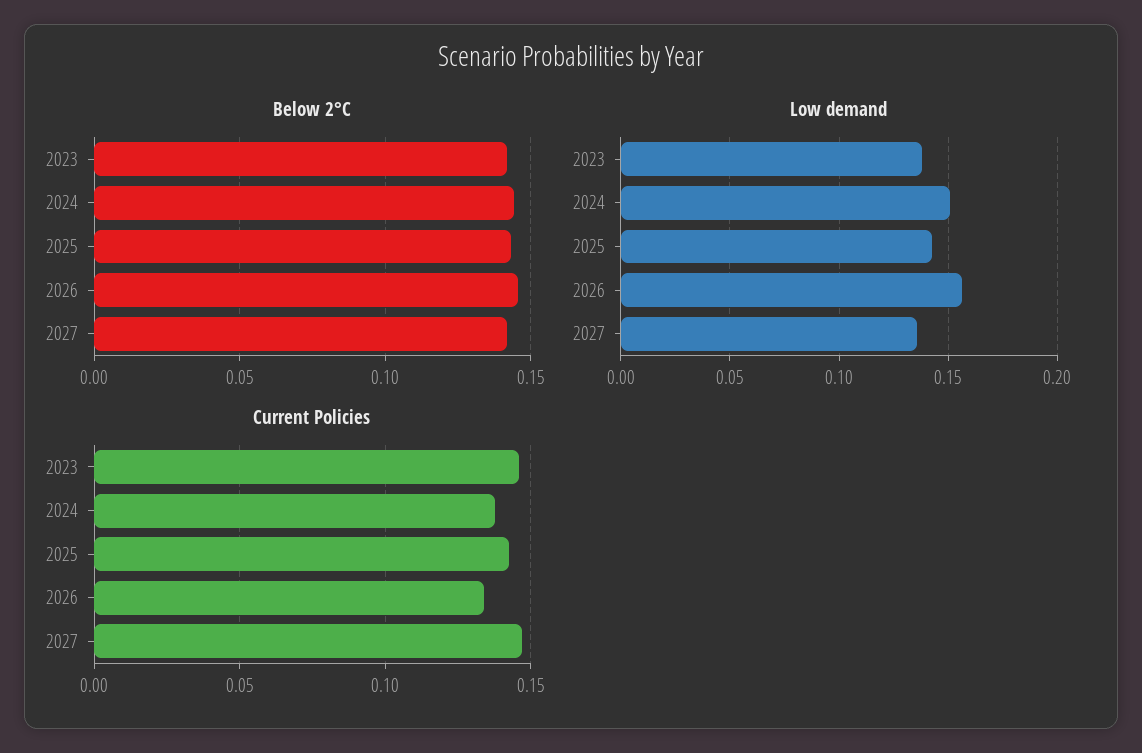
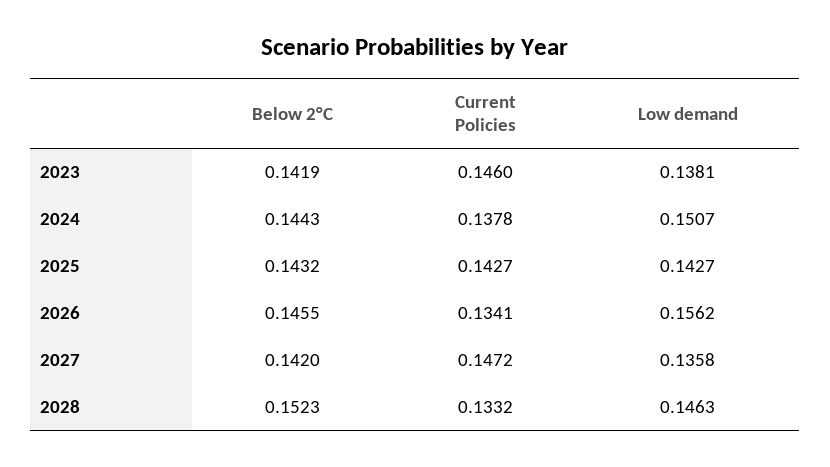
Below 2°C, 2028: none -> 0.1523
Current Policies, 2028: none -> 0.1332
Low demand, 2028: none -> 0.1463

